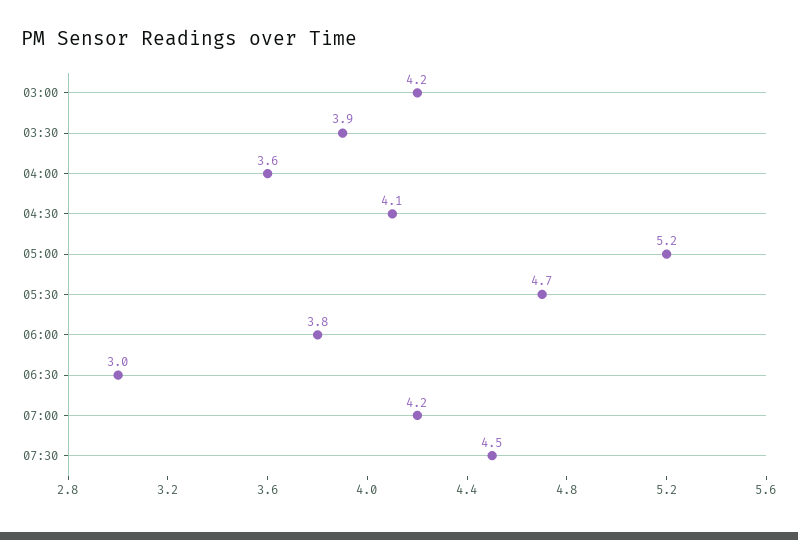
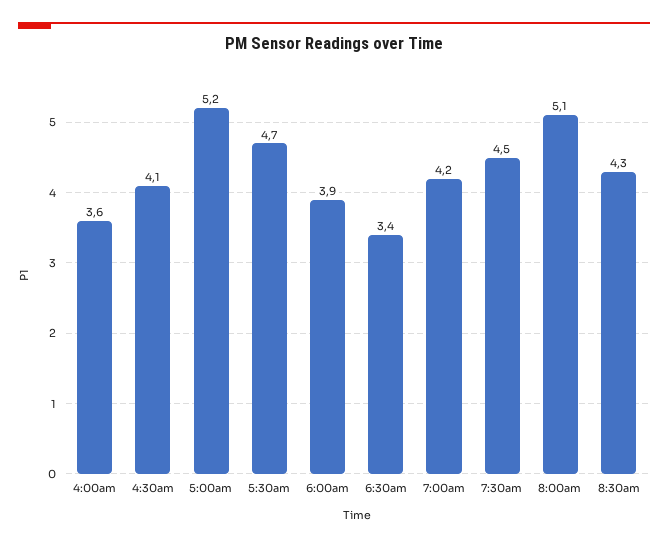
03:00: 4.2 -> none
03:30: 3.9 -> none
06:00: 3.8 -> 3.9
06:30: 3 -> 3.4
8:00am: none -> 5.1
8:30am: none -> 4.3

